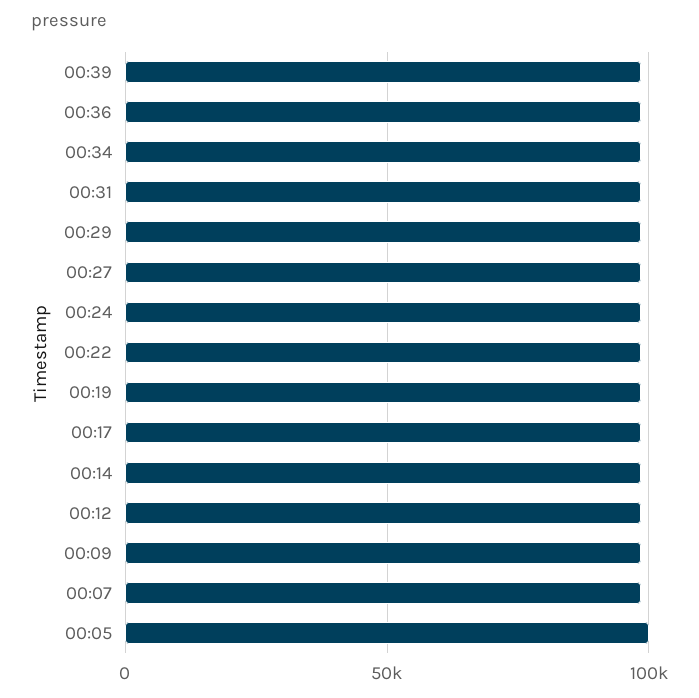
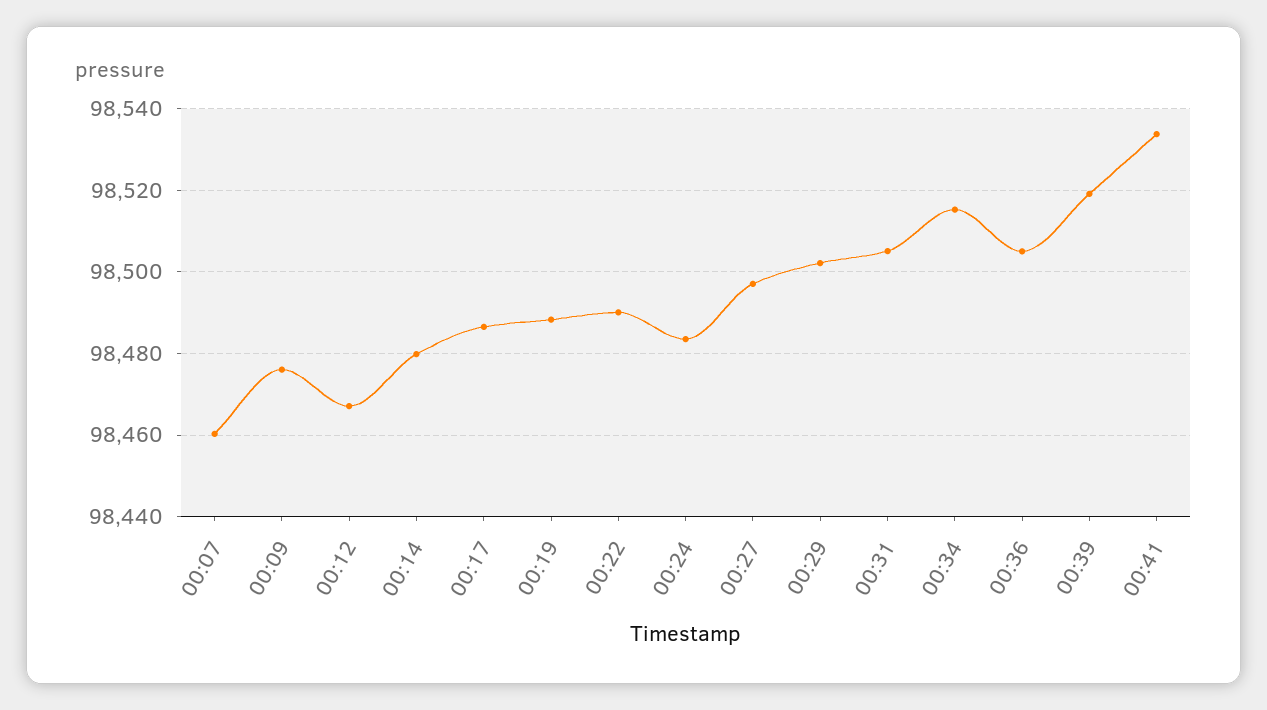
00:05: 100000 -> none
00:41: none -> 98534

